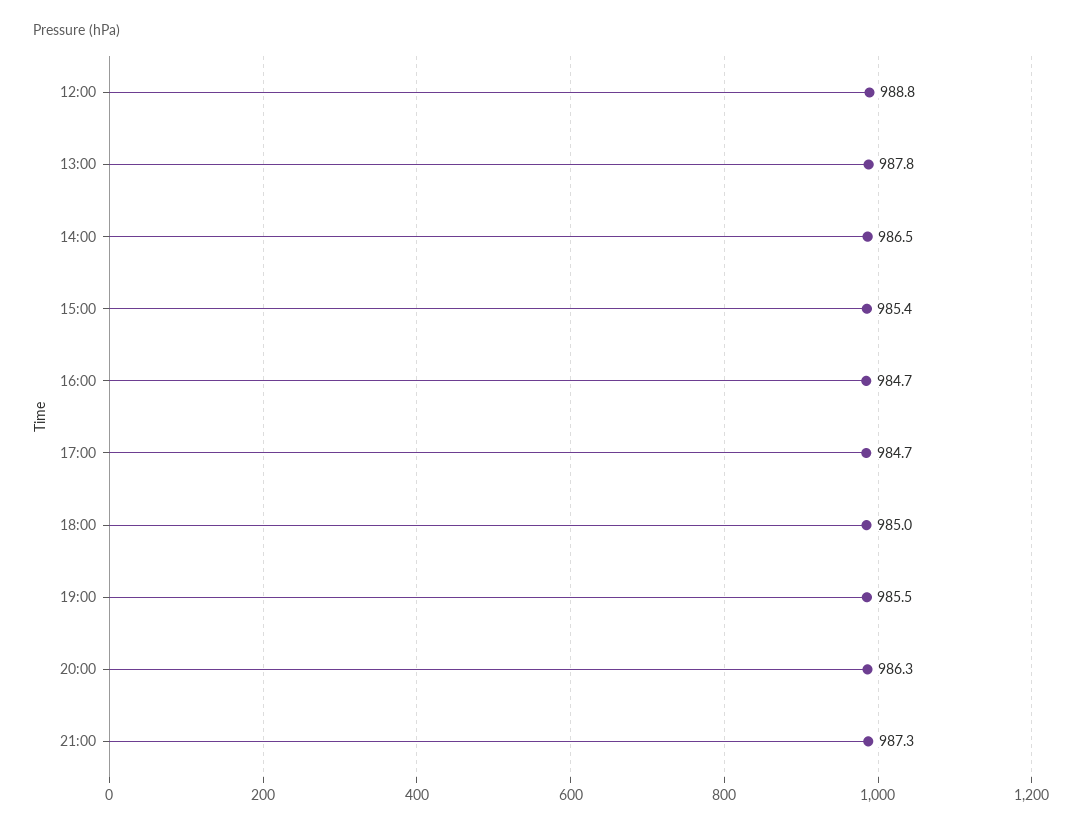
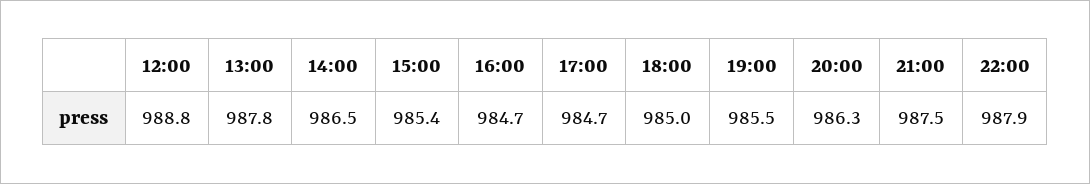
21:00: 987.3 -> 987.5
22:00: none -> 987.9

